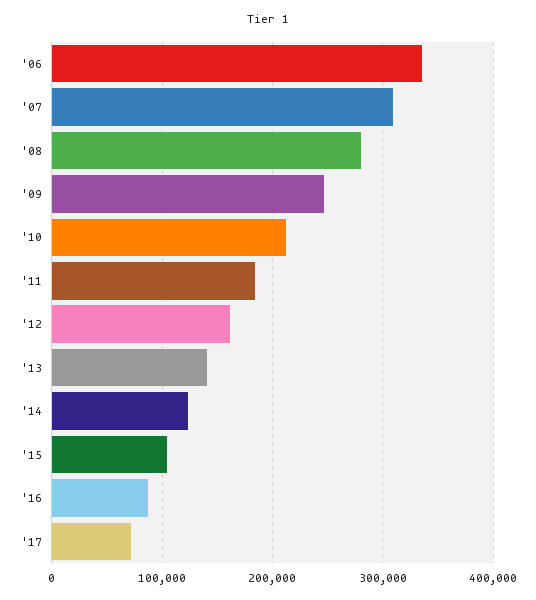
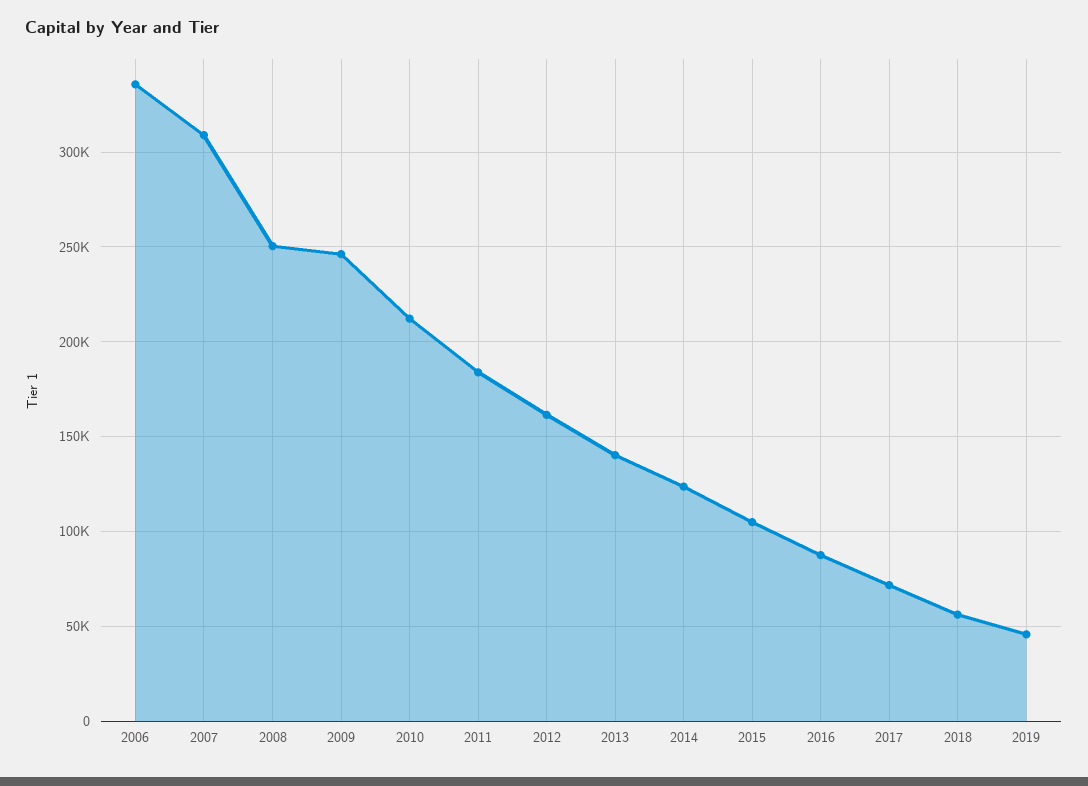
'08: 280000 -> 250000
2018: none -> 55000
2019: none -> 45000

